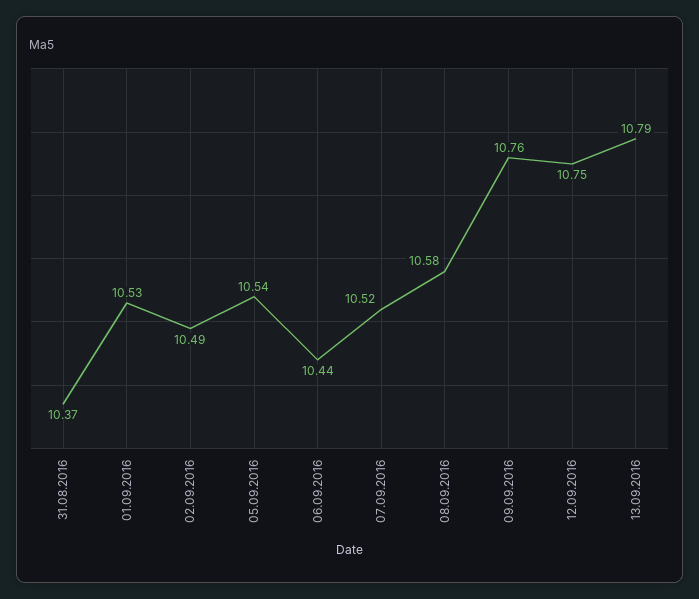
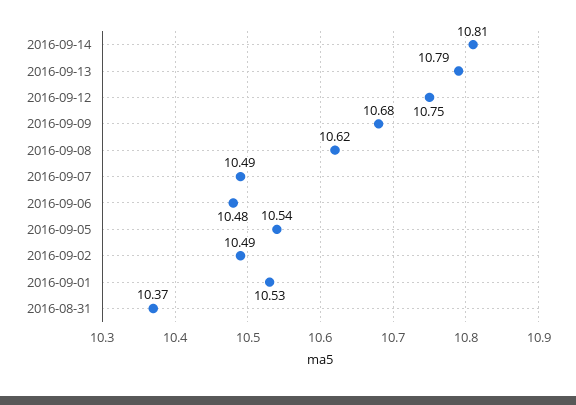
06.09.2016: 10.44 -> 10.48
07.09.2016: 10.52 -> 10.49
08.09.2016: 10.58 -> 10.62
09.09.2016: 10.76 -> 10.68
2016-09-14: none -> 10.81

